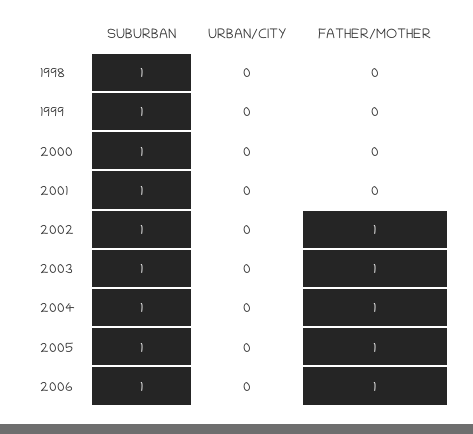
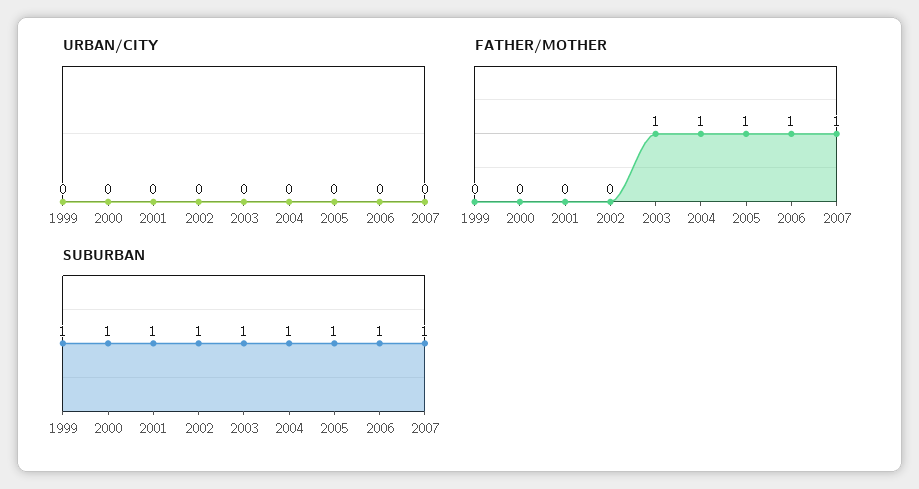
SUBURBAN, 1998: 1 -> none
URBAN/CITY, 1998: 0 -> none
FATHER/MOTHER, 1998: 0 -> none
FATHER/MOTHER, 2002: 1 -> 0
URBAN/CITY, 2007: none -> 0
FATHER/MOTHER, 2007: none -> 1
SUBURBAN, 2007: none -> 1

